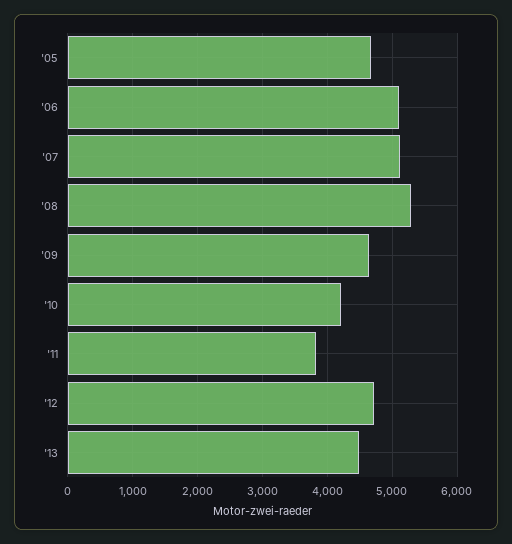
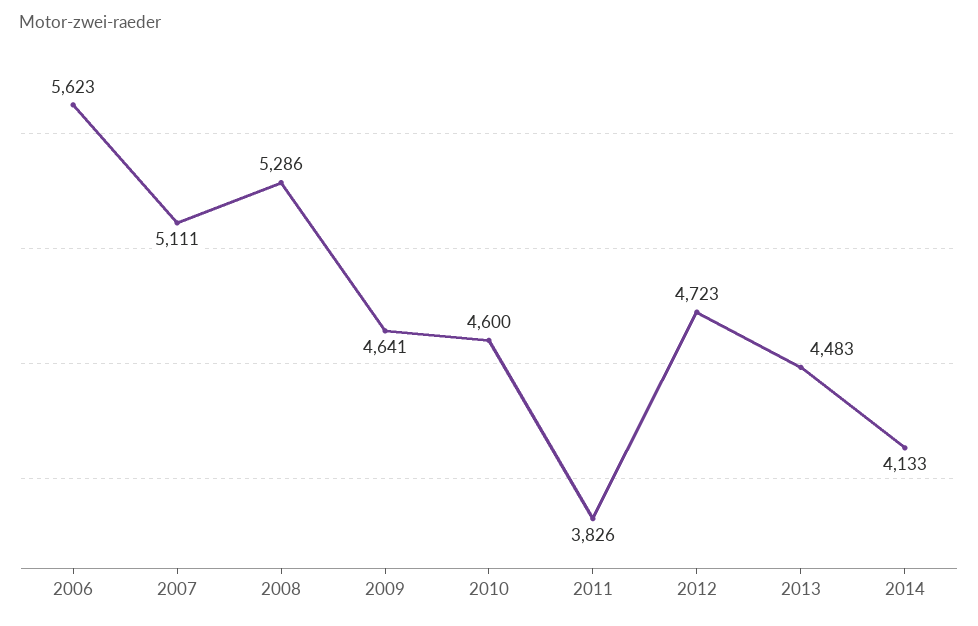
'05: 4700 -> none
'06: 5100 -> 5623
'10: 4200 -> 4600
2014: none -> 4133

